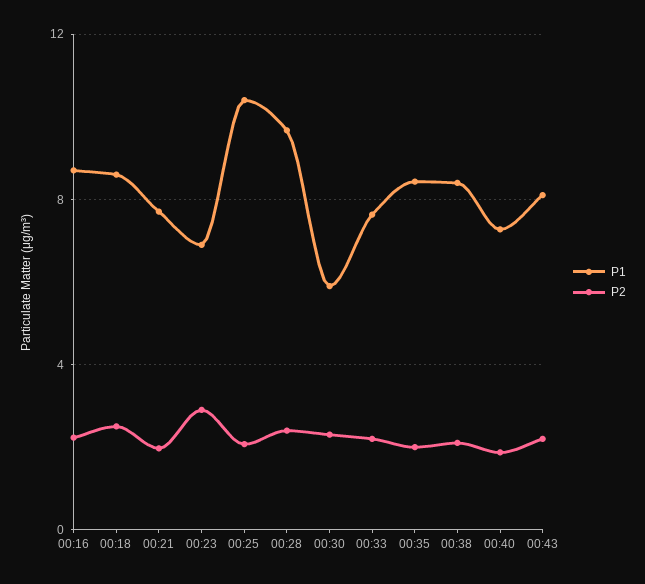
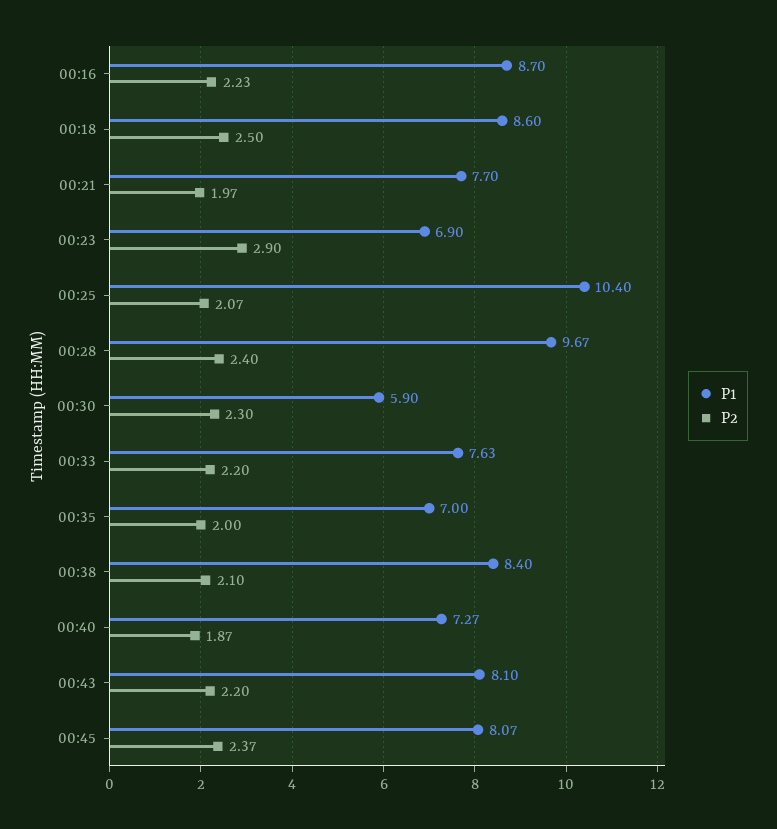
P1, 00:35: 8.5 -> 7
P1, 00:45: none -> 8.07
P2, 00:45: none -> 2.37

